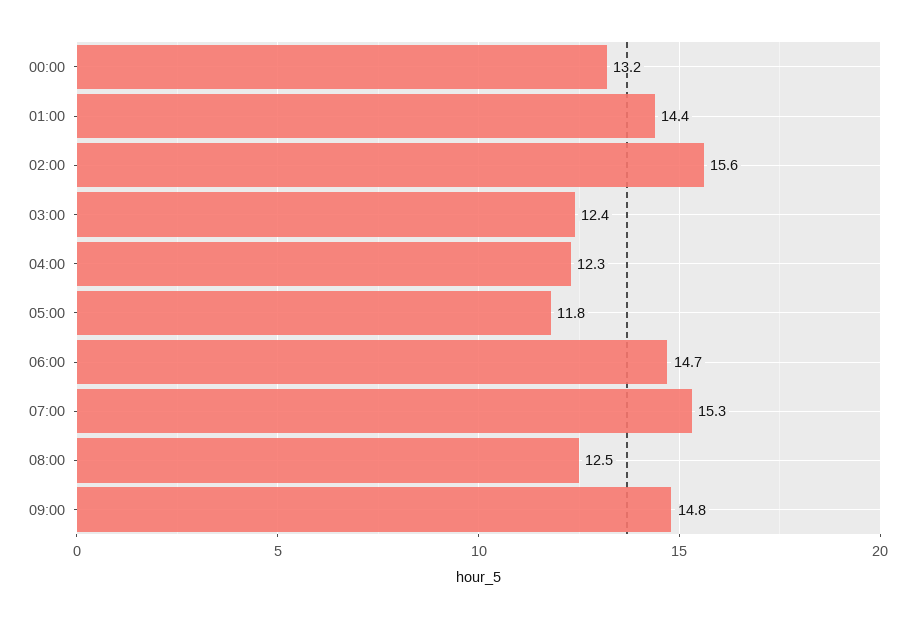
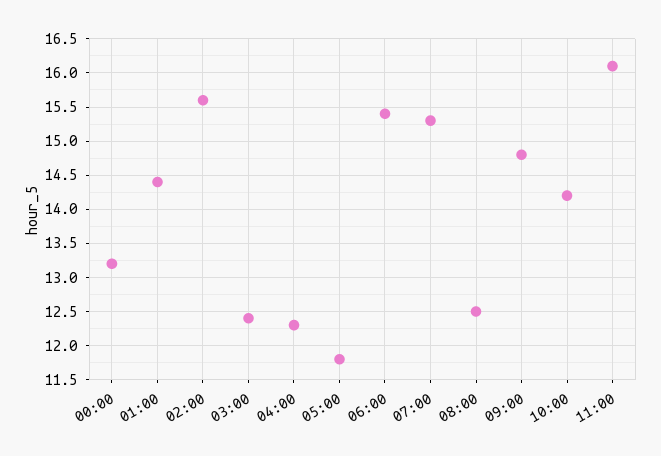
06:00: 14.7 -> 15.4
10:00: none -> 14.2
11:00: none -> 16.1

